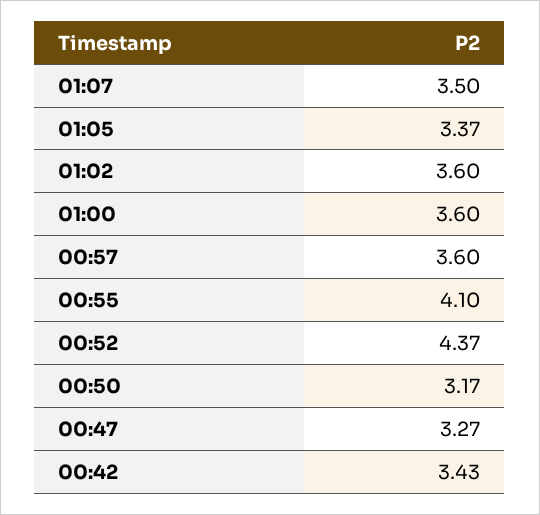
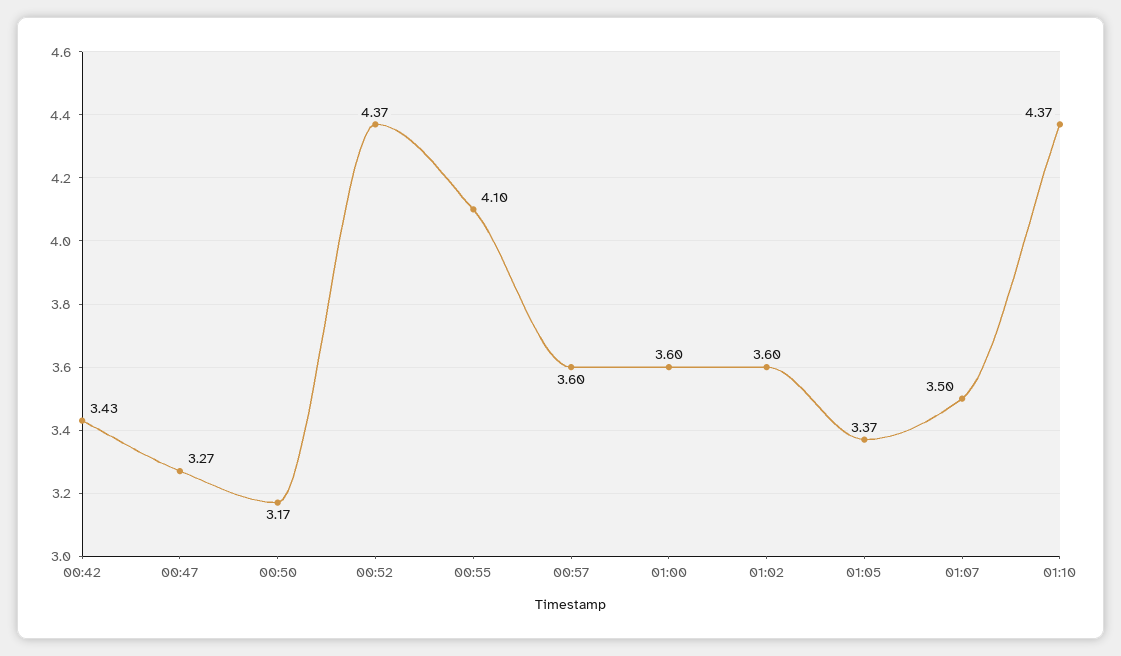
01:10: none -> 4.37

